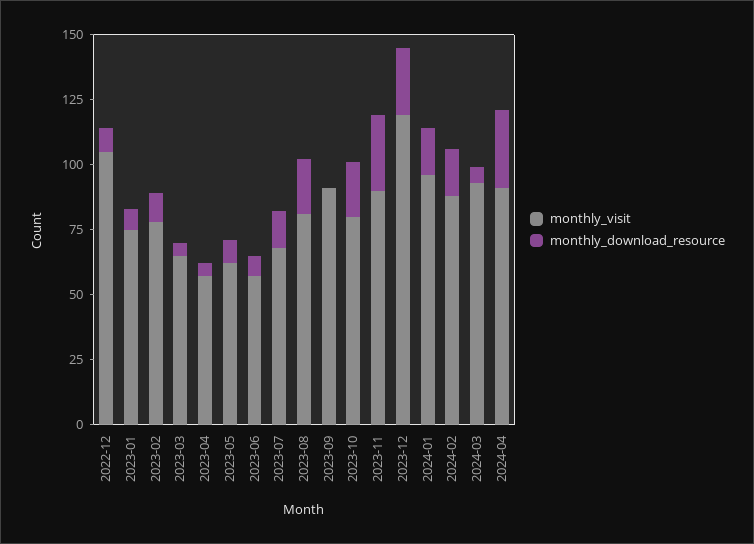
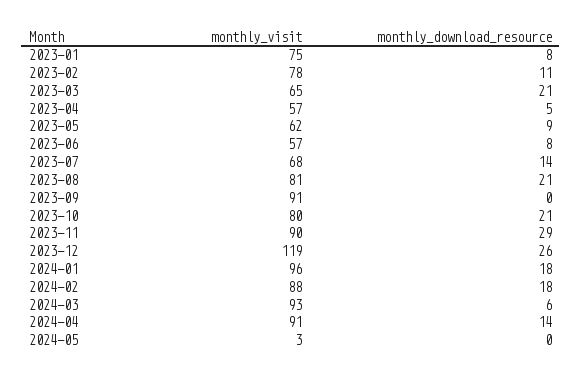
monthly_visit, 2022-12: 105 -> none
monthly_download_resource, 2022-12: 10 -> none
monthly_download_resource, 2023-03: 5 -> 21
monthly_download_resource, 2024-04: 30 -> 14
monthly_visit, 2024-05: none -> 3
monthly_download_resource, 2024-05: none -> 0

